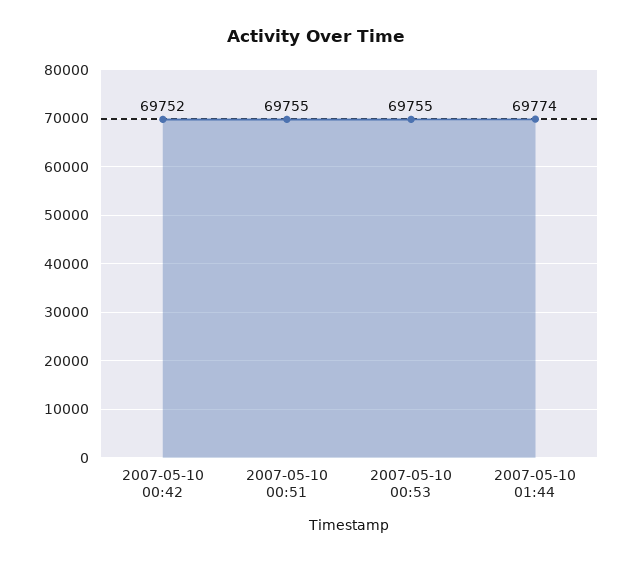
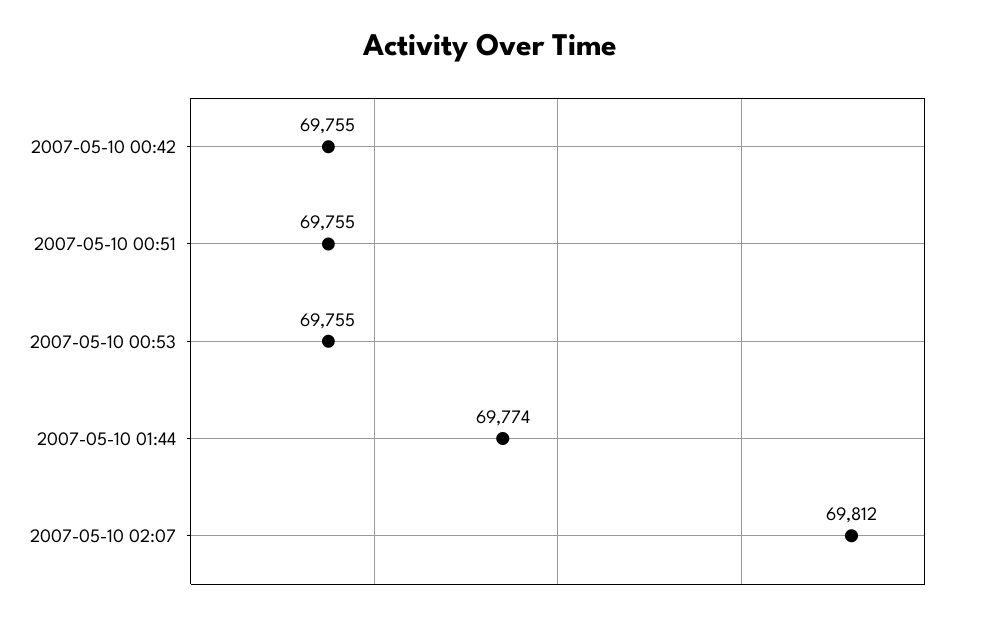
2007-05-10 00:42: 69752 -> 69755
2007-05-10 02:07: none -> 69812

